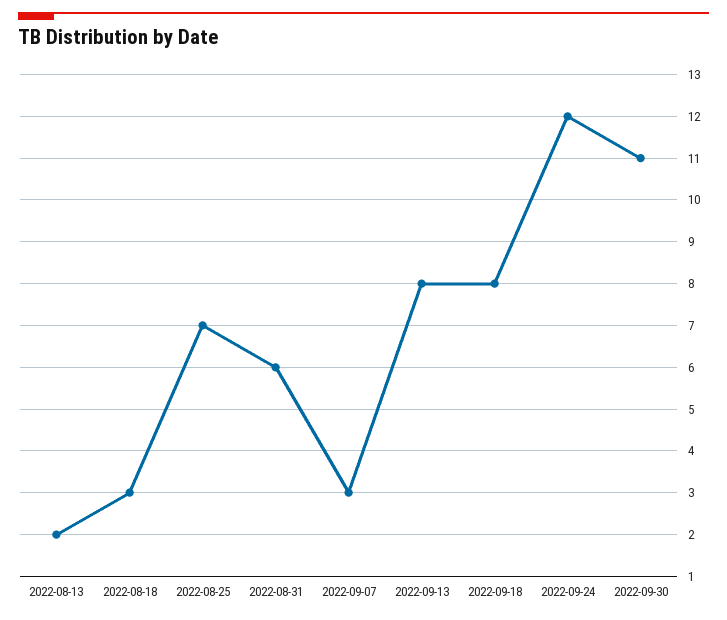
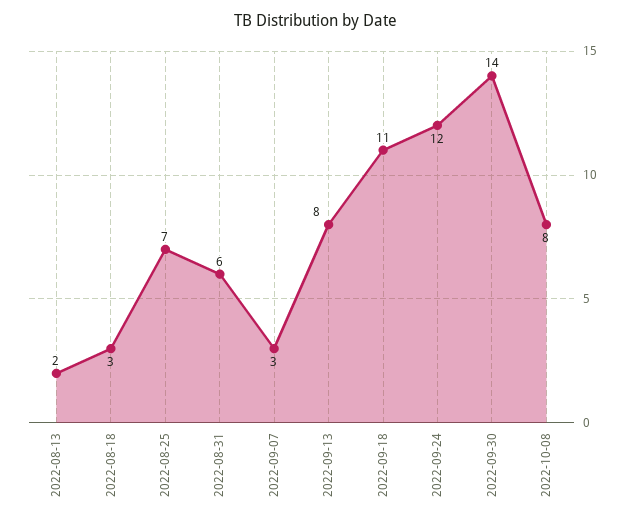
2022-09-18: 8 -> 11
2022-09-30: 11 -> 14
2022-10-08: none -> 8

